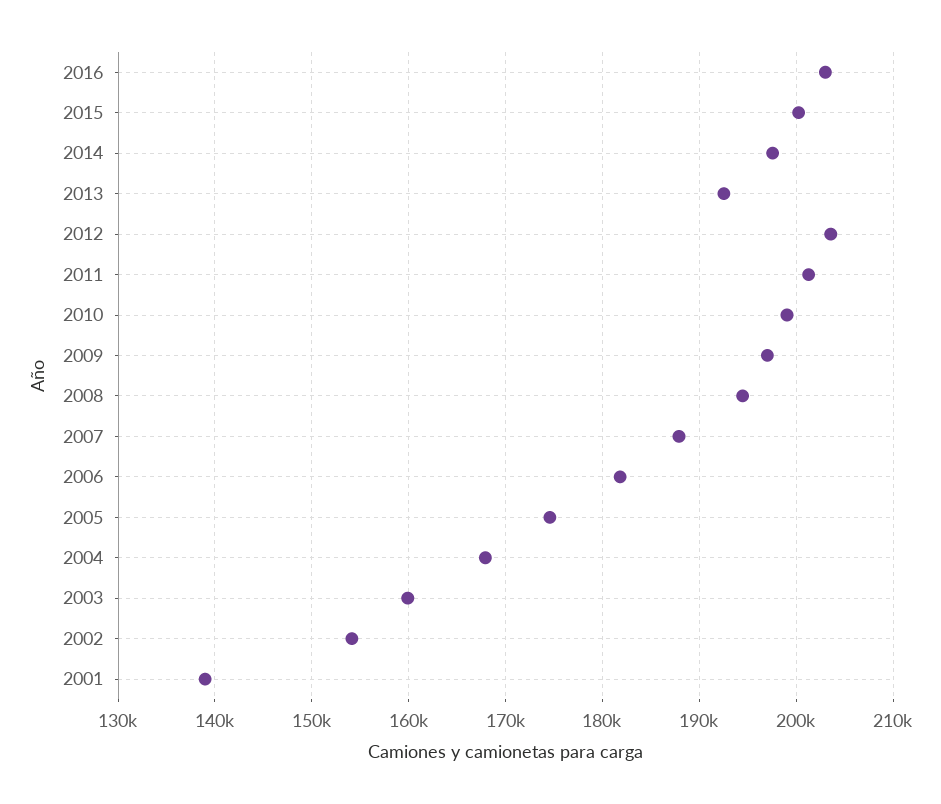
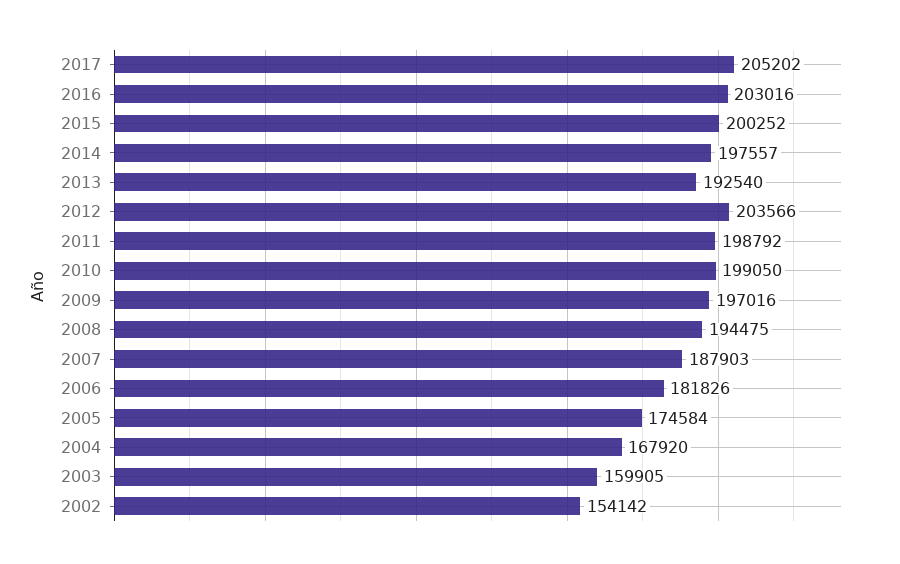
2011: 201000 -> 198792
2001: 139000 -> none
2017: none -> 205202

